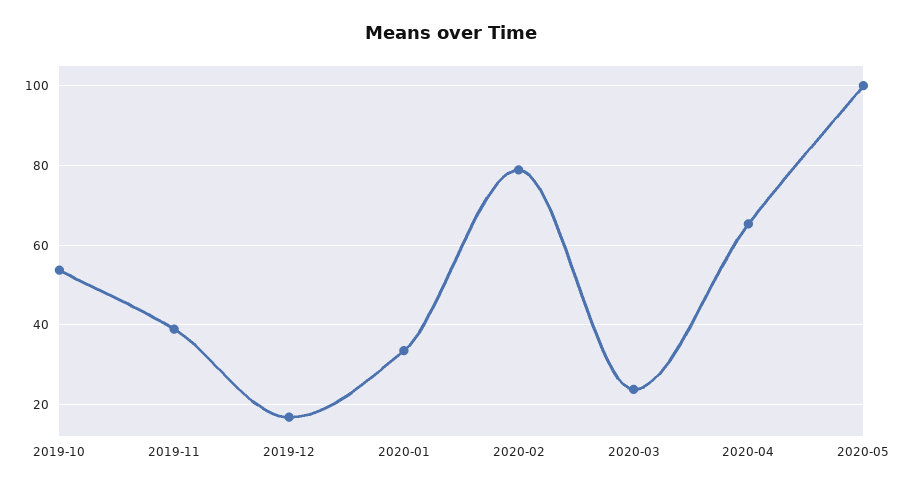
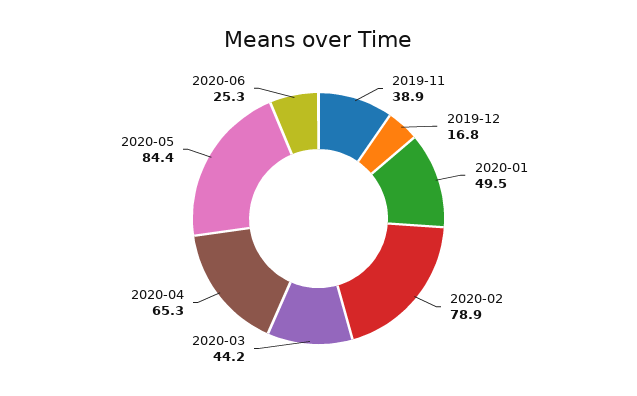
2019-10: 54 -> none
2020-01: 34 -> 49.5
2020-03: 24 -> 44.2
2020-05: 100 -> 84.4
2020-06: none -> 25.3

